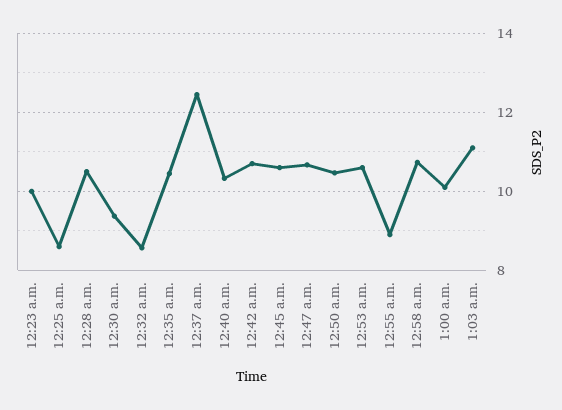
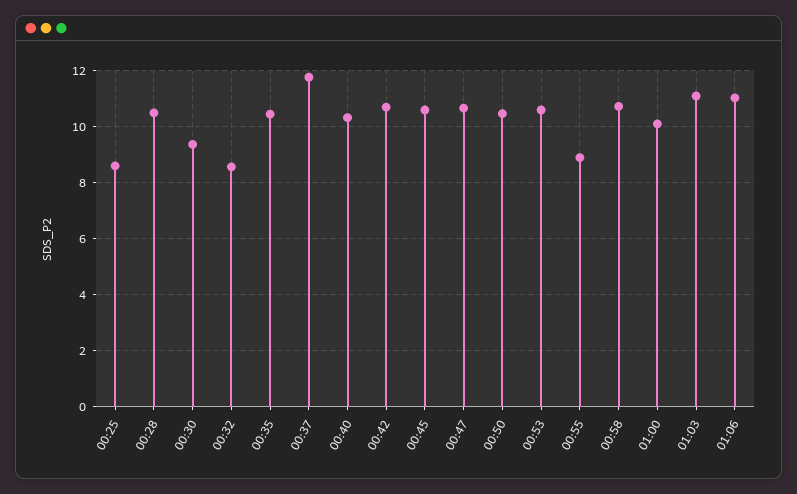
12:23 a.m.: 10 -> none
12:37 a.m.: 12.4 -> 11.75
01:06: none -> 11

